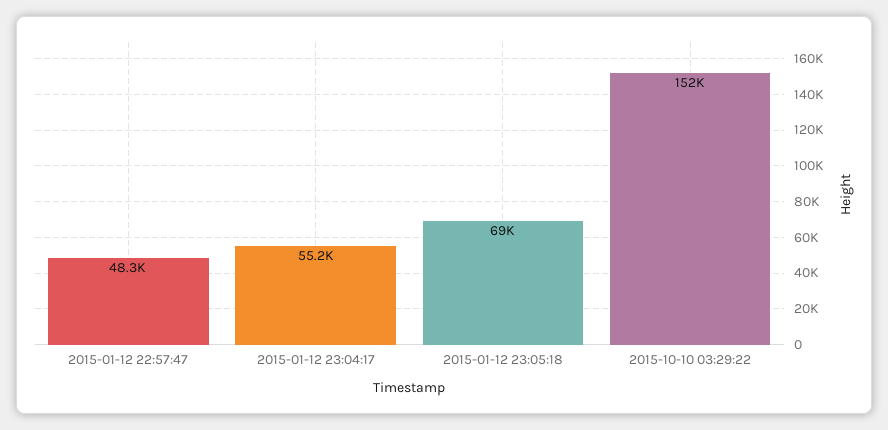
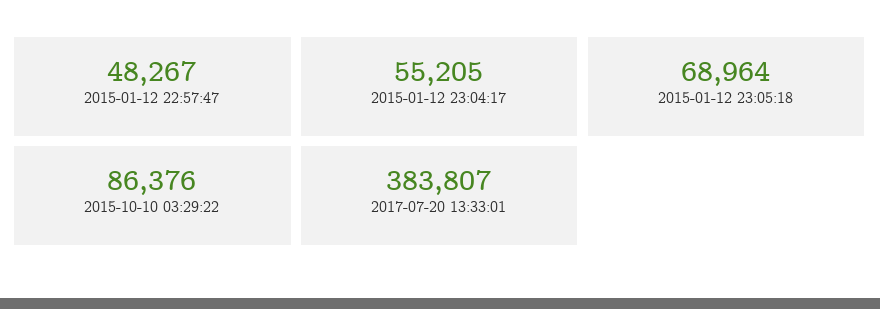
2015-10-10 03:29:22: 152000 -> 86376
2017-07-20 13:33:01: none -> 383807

